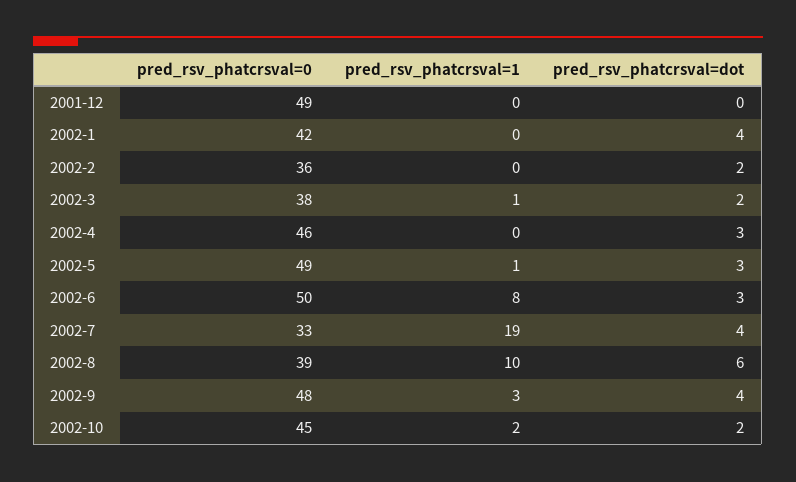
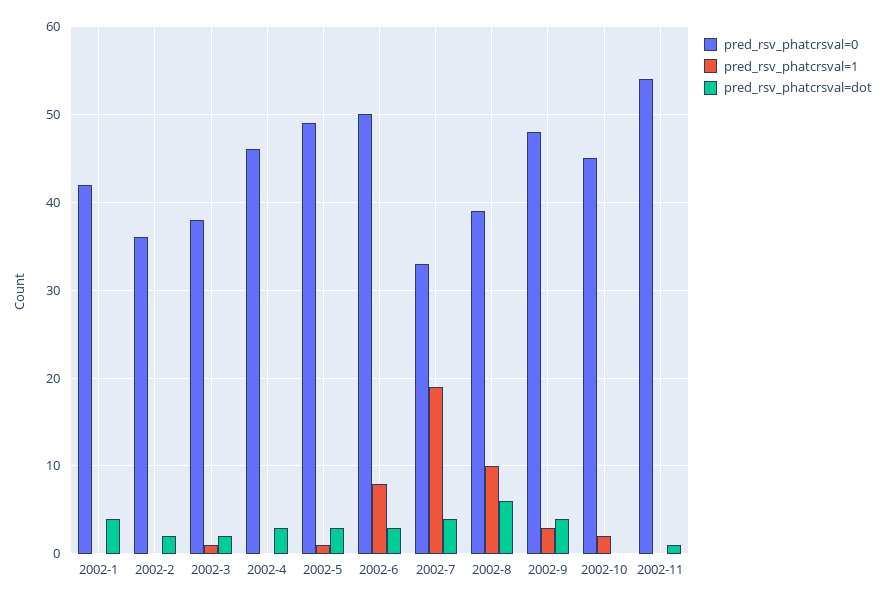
pred_rsv_phatcrsval=0, 2001-12: 49 -> none
pred_rsv_phatcrsval=1, 2001-12: 0 -> none
pred_rsv_phatcrsval=dot, 2001-12: 0 -> none
pred_rsv_phatcrsval=dot, 2002-10: 2 -> 0
pred_rsv_phatcrsval=0, 2002-11: none -> 54
pred_rsv_phatcrsval=1, 2002-11: none -> 0
pred_rsv_phatcrsval=dot, 2002-11: none -> 1

